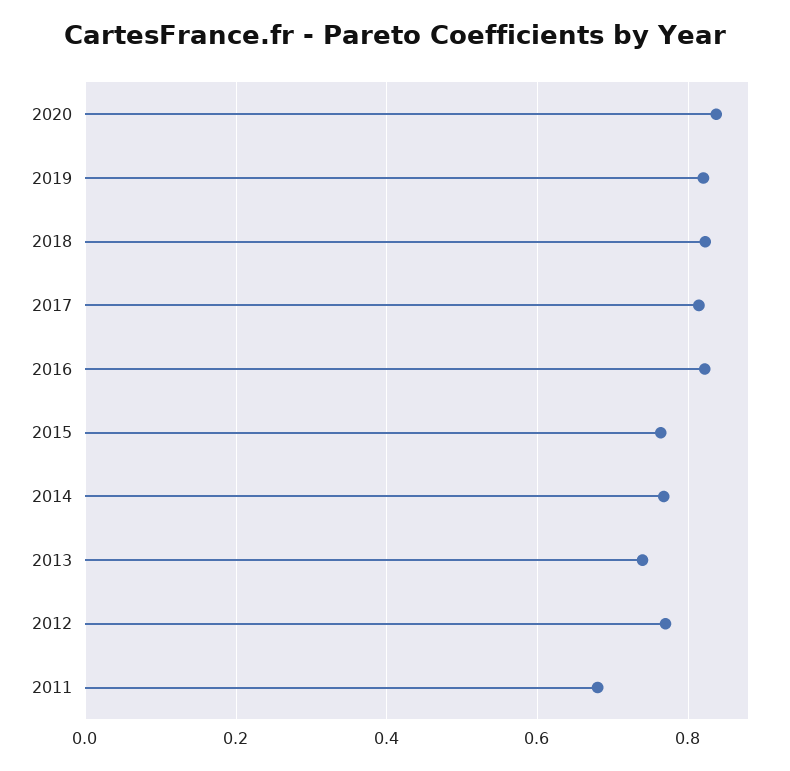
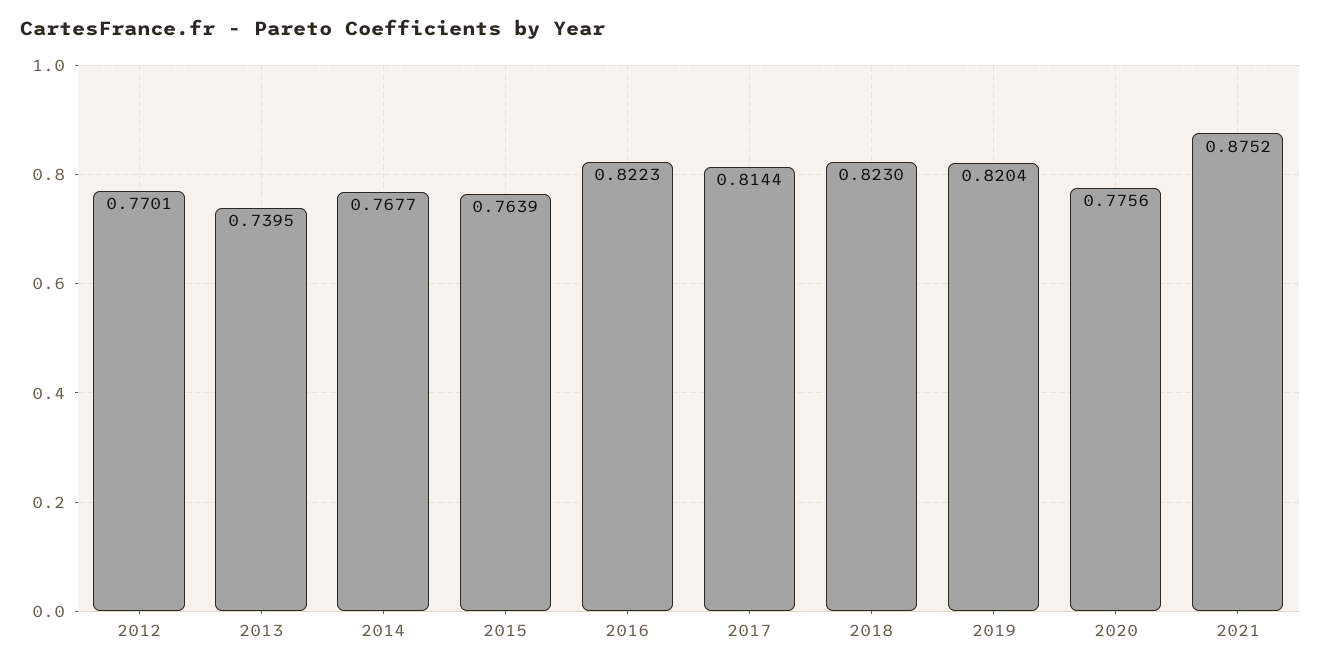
2020: 0.84 -> 0.7756
2011: 0.68 -> none
2021: none -> 0.8752

